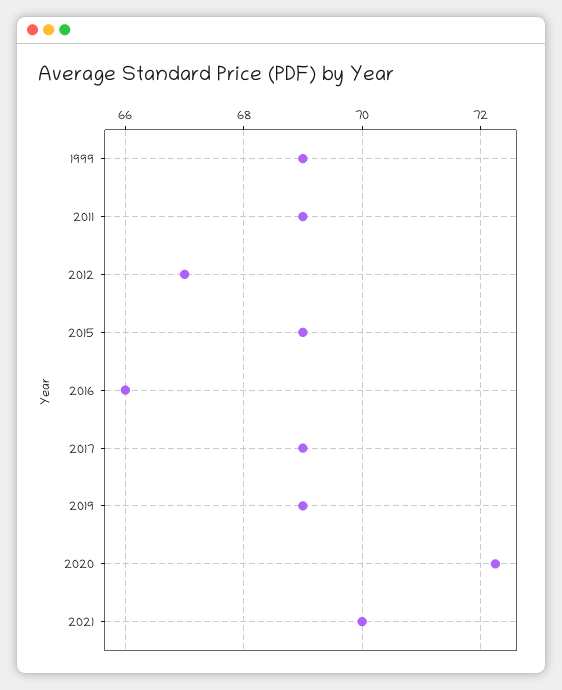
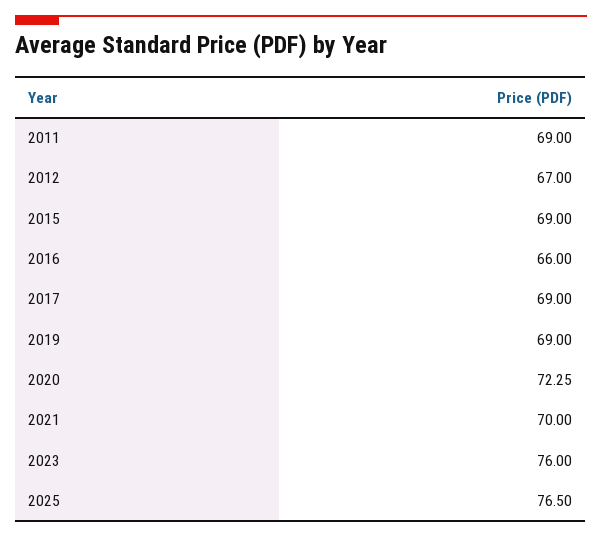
1999: 69 -> none
2023: none -> 76
2025: none -> 76.5

